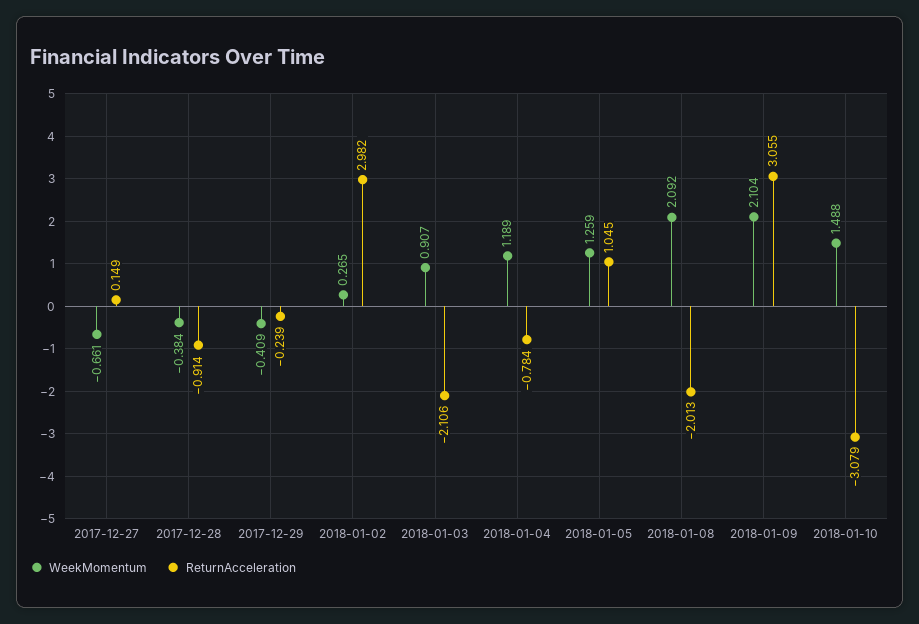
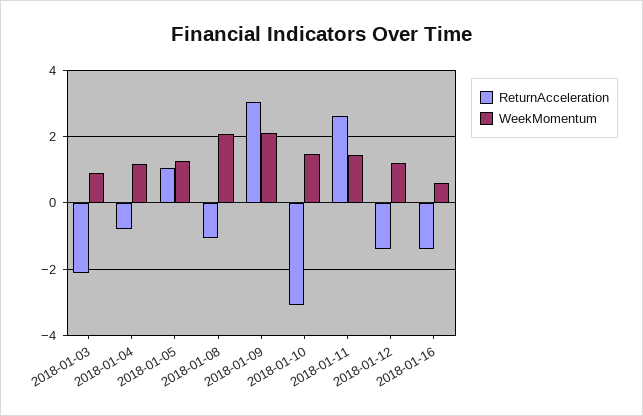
WeekMomentum, 2017-12-27: -0.661 -> none
ReturnAcceleration, 2017-12-27: 0.149 -> none
WeekMomentum, 2017-12-28: -0.384 -> none
ReturnAcceleration, 2017-12-28: -0.914 -> none
WeekMomentum, 2017-12-29: -0.409 -> none
ReturnAcceleration, 2017-12-29: -0.239 -> none
WeekMomentum, 2018-01-02: 0.265 -> none
ReturnAcceleration, 2018-01-02: 2.982 -> none
ReturnAcceleration, 2018-01-08: -2.013 -> -1
ReturnAcceleration, 2018-01-11: none -> 2.6
WeekMomentum, 2018-01-11: none -> 1.4
ReturnAcceleration, 2018-01-12: none -> -1.4
WeekMomentum, 2018-01-12: none -> 1.2
ReturnAcceleration, 2018-01-16: none -> -1.4
WeekMomentum, 2018-01-16: none -> 0.6

